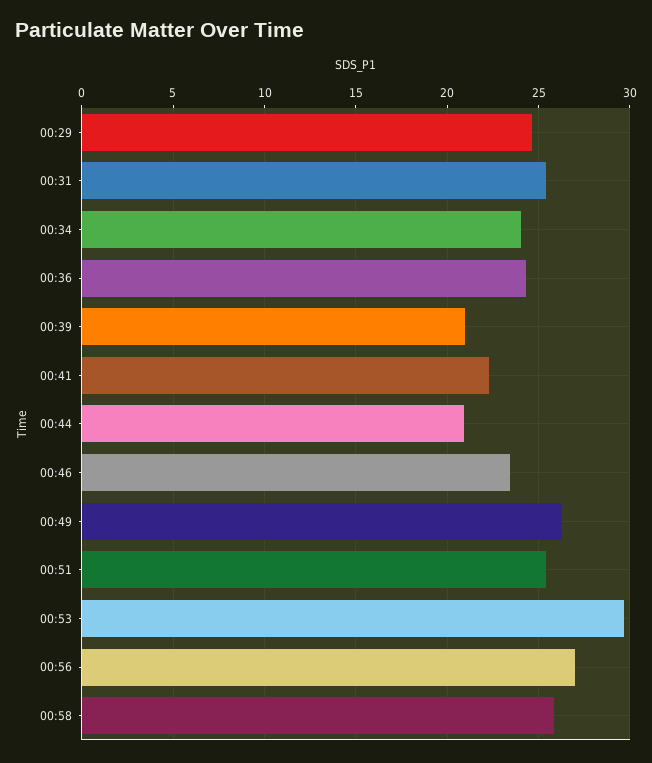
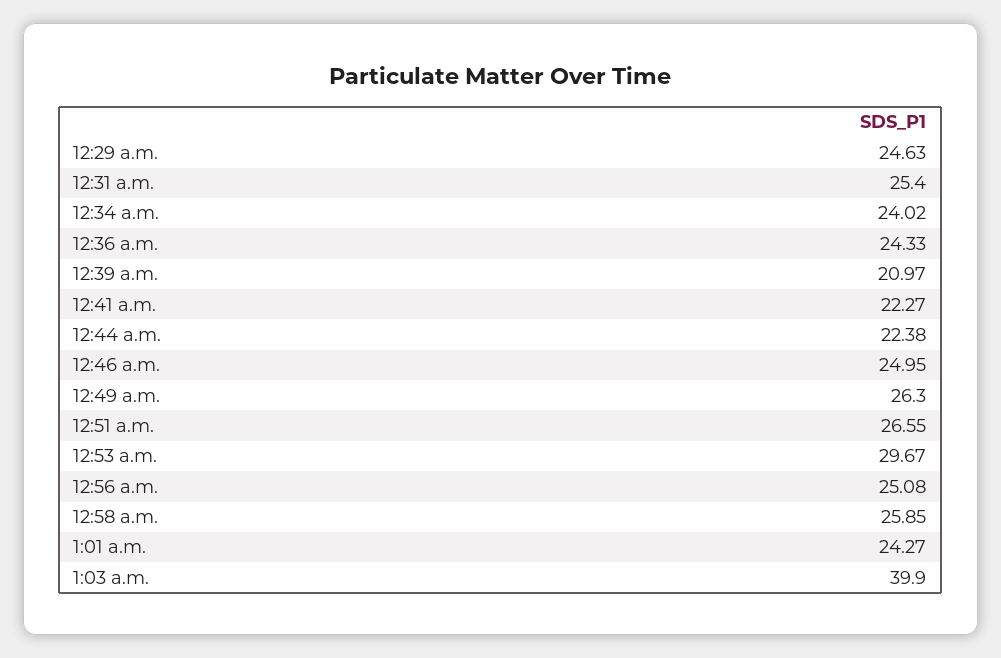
00:44: 21 -> 22.38
00:46: 23.5 -> 24.95
00:51: 25.5 -> 26.55
00:56: 27 -> 25.08
1:01 a.m.: none -> 24.27
1:03 a.m.: none -> 39.9

